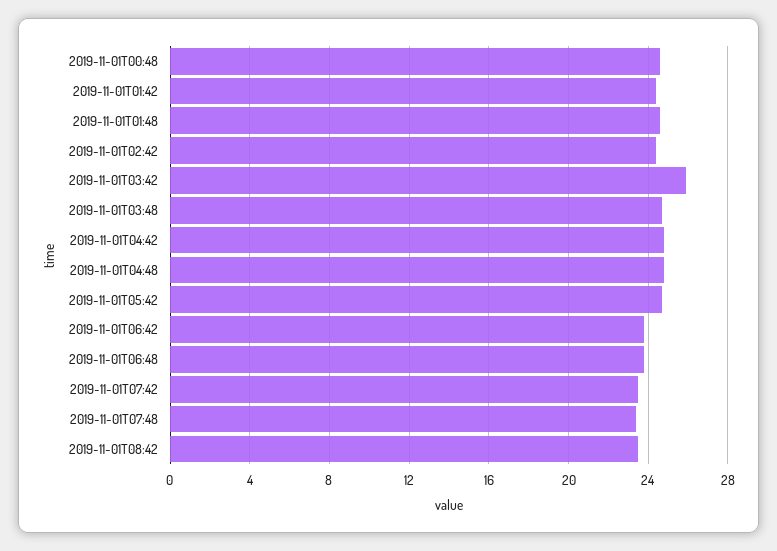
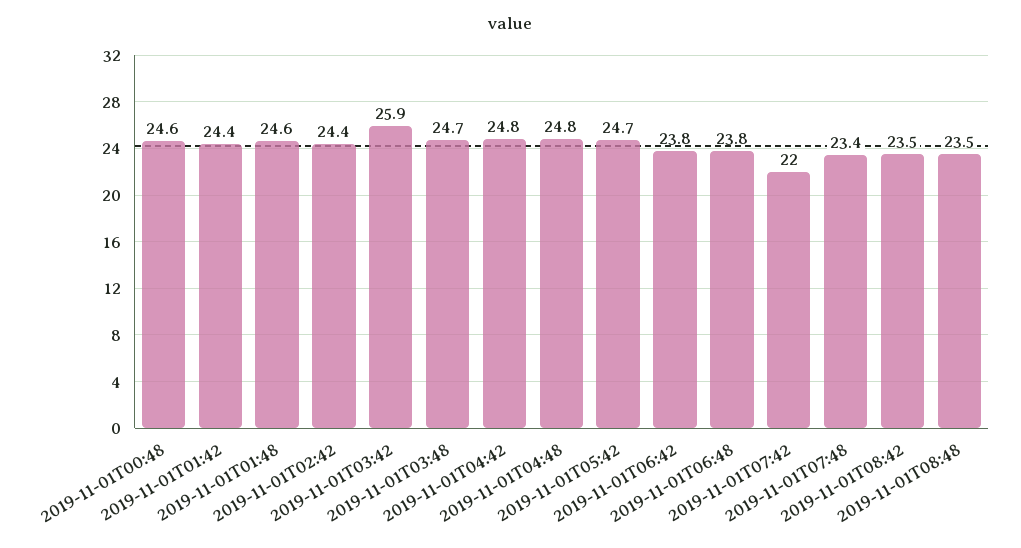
2019-11-01T07:42: 23.5 -> 22
2019-11-01T08:48: none -> 23.5

